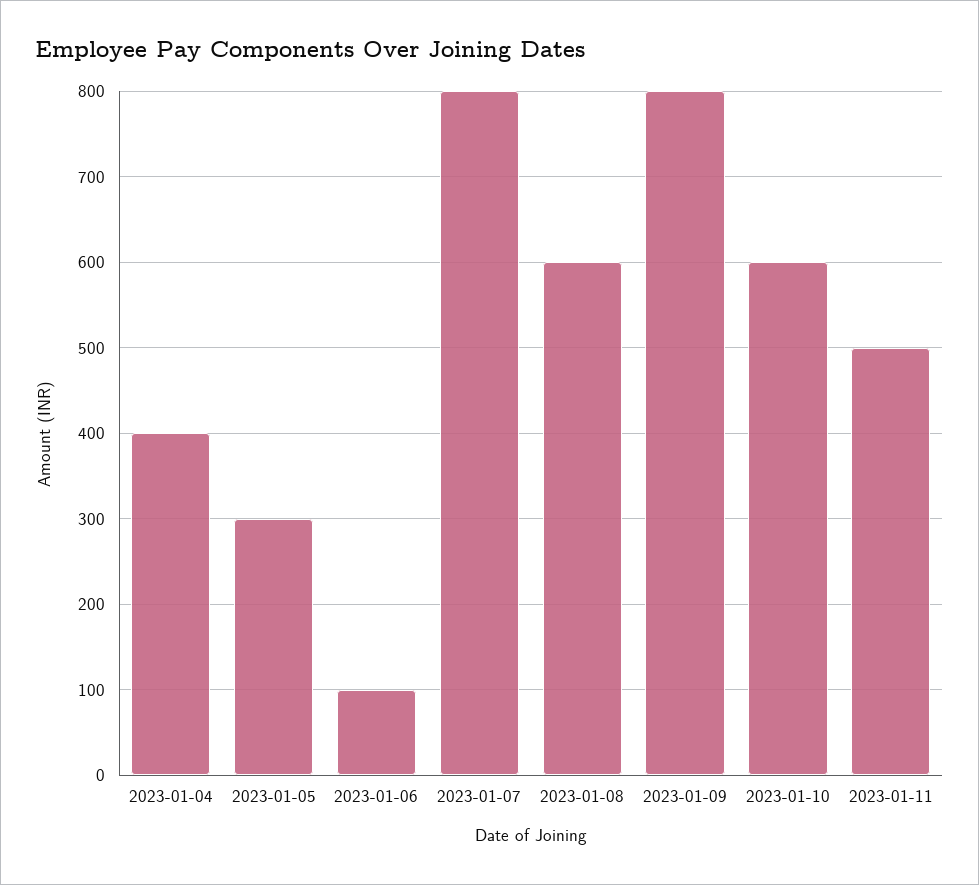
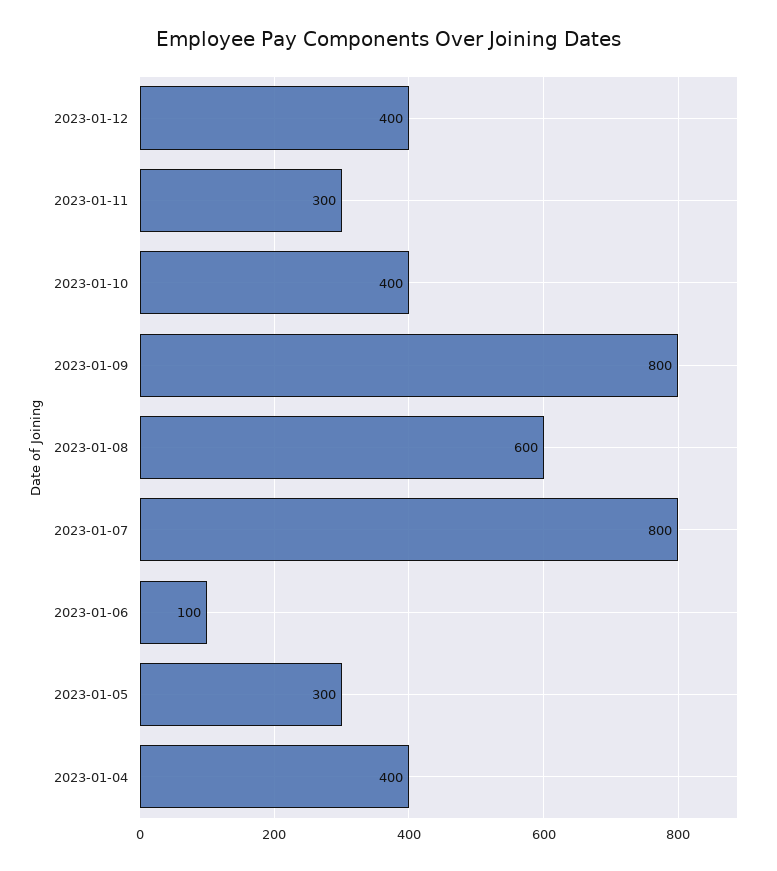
2023-01-10: 600 -> 400
2023-01-11: 500 -> 300
2023-01-12: none -> 400

